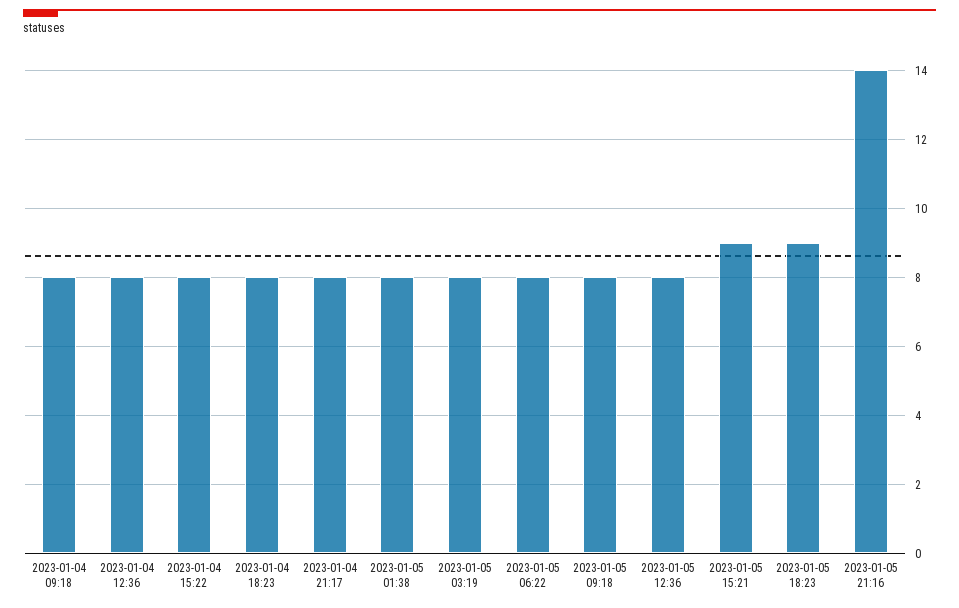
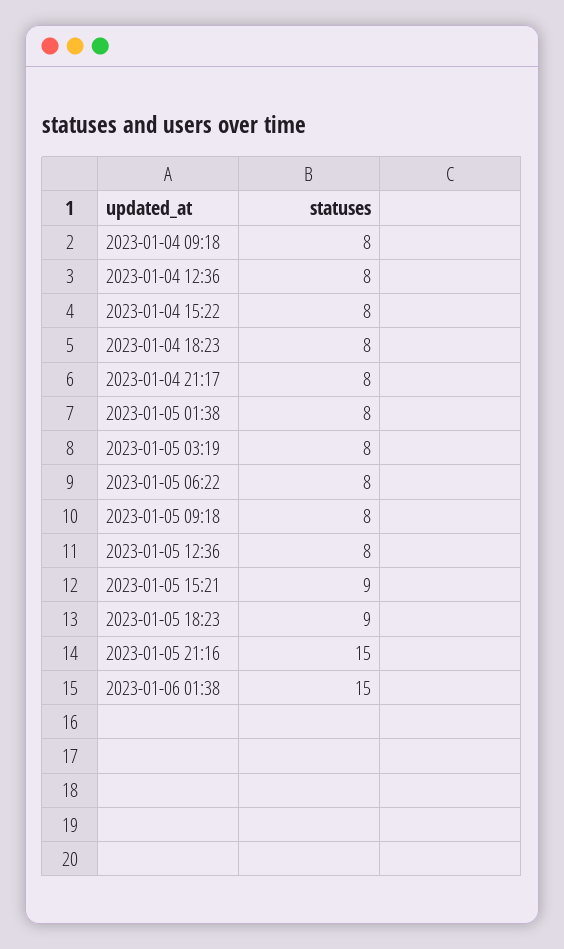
2023-01-05 21:16: 14 -> 15
2023-01-06 01:38: none -> 15

